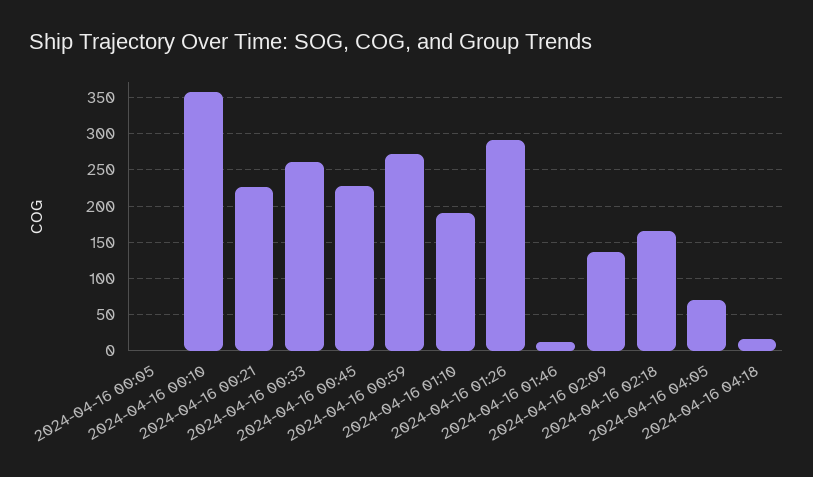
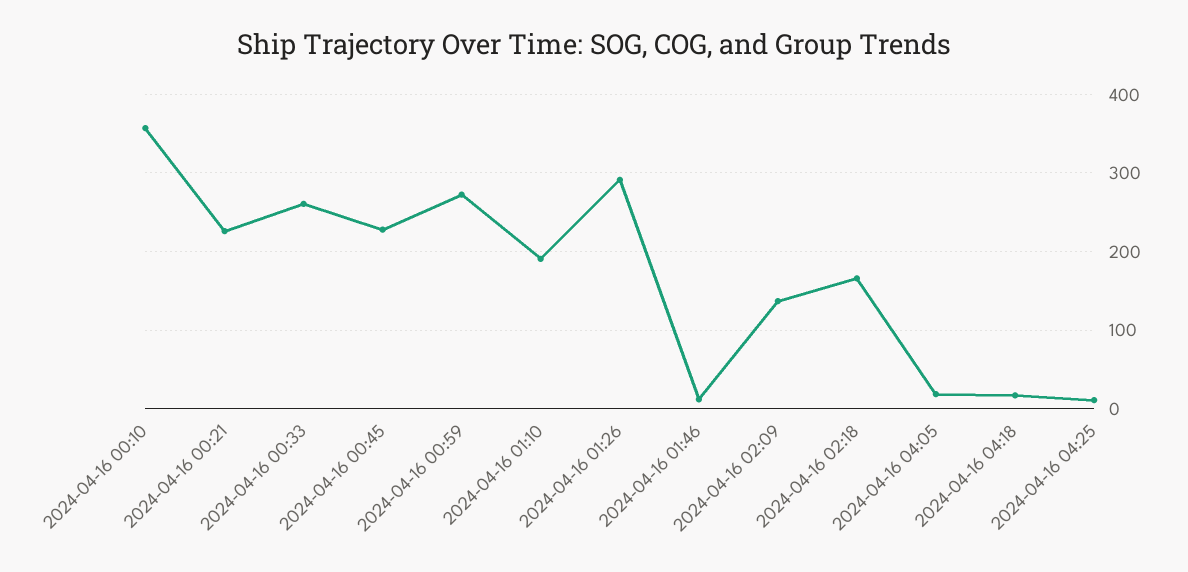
2024-04-16 00:05: 0 -> none
2024-04-16 04:05: 70 -> 20
2024-04-16 04:25: none -> 10

